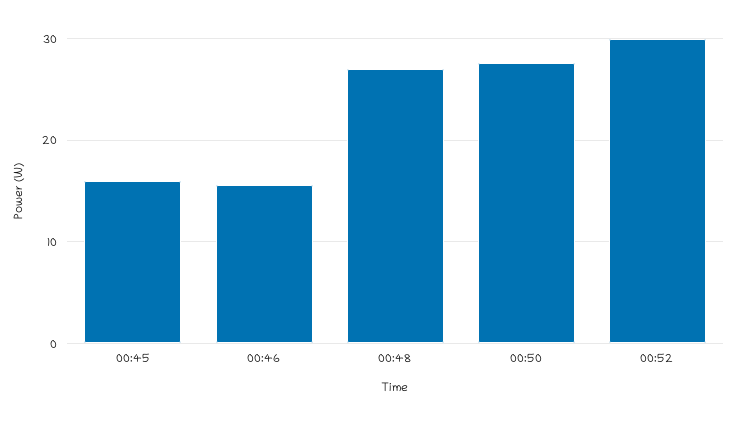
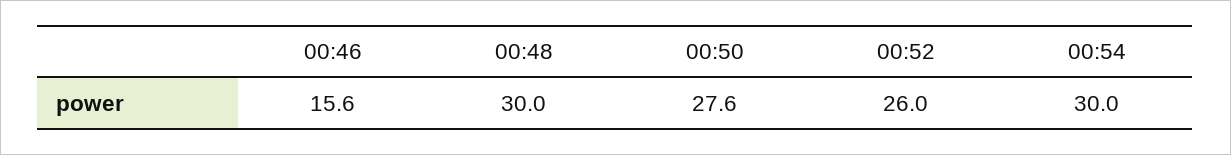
00:45: 16 -> none
00:48: 27 -> 30
00:52: 30 -> 26
00:54: none -> 30

